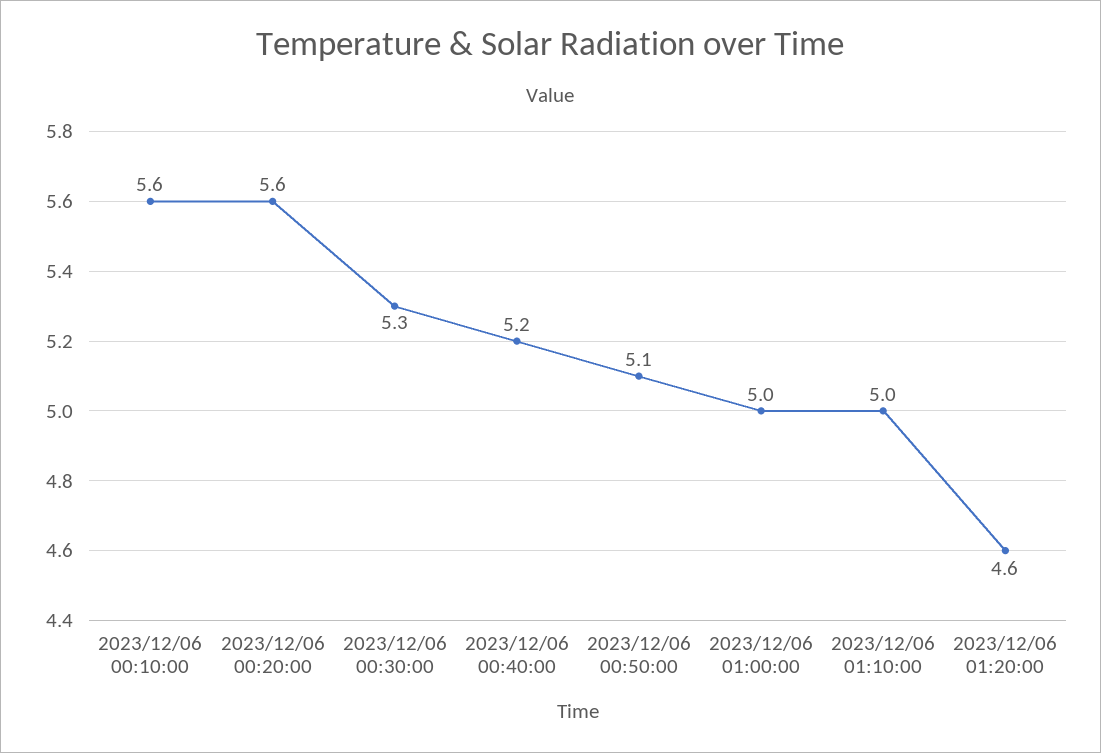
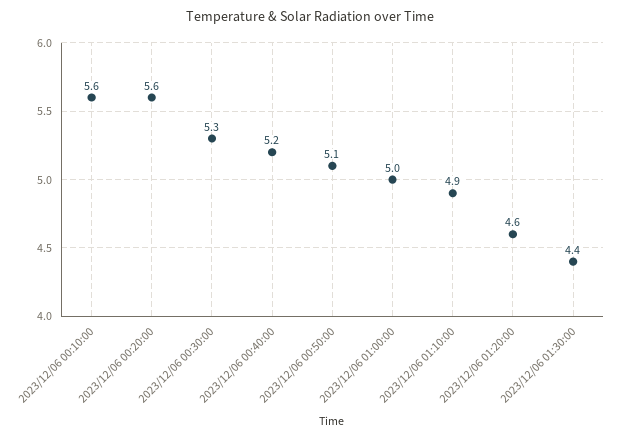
2023/12/06 01:10:00: 5 -> 4.9
2023/12/06 01:30:00: none -> 4.4

